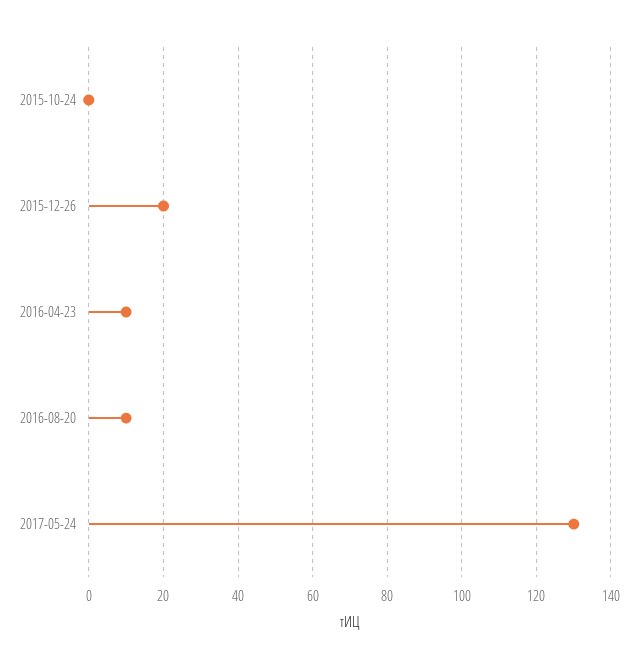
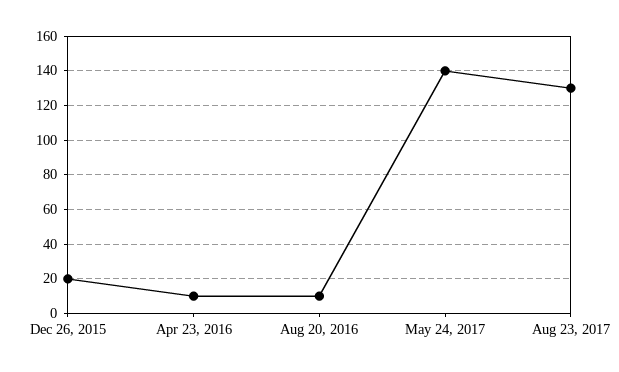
2015-10-24: 0 -> none
2017-05-24: 130 -> 140
Aug 23, 2017: none -> 130

